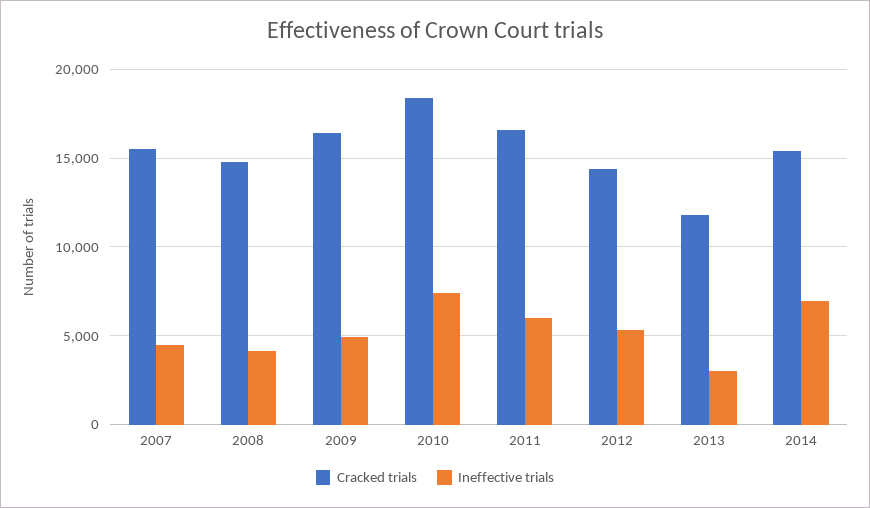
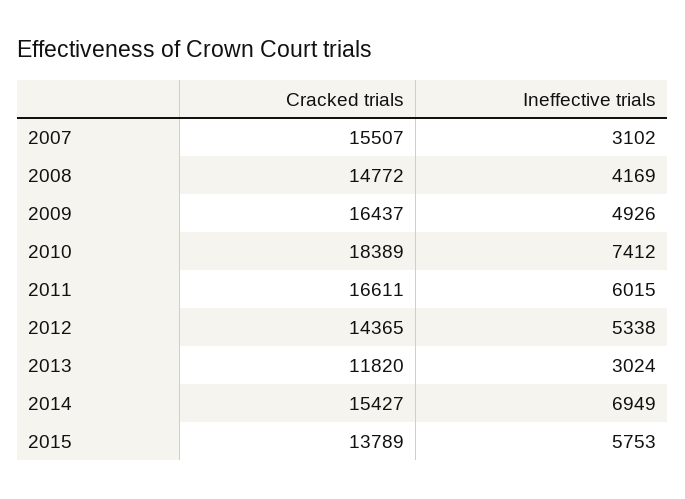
Ineffective trials, 2007: 4500 -> 3102
Cracked trials, 2015: none -> 13789
Ineffective trials, 2015: none -> 5753

